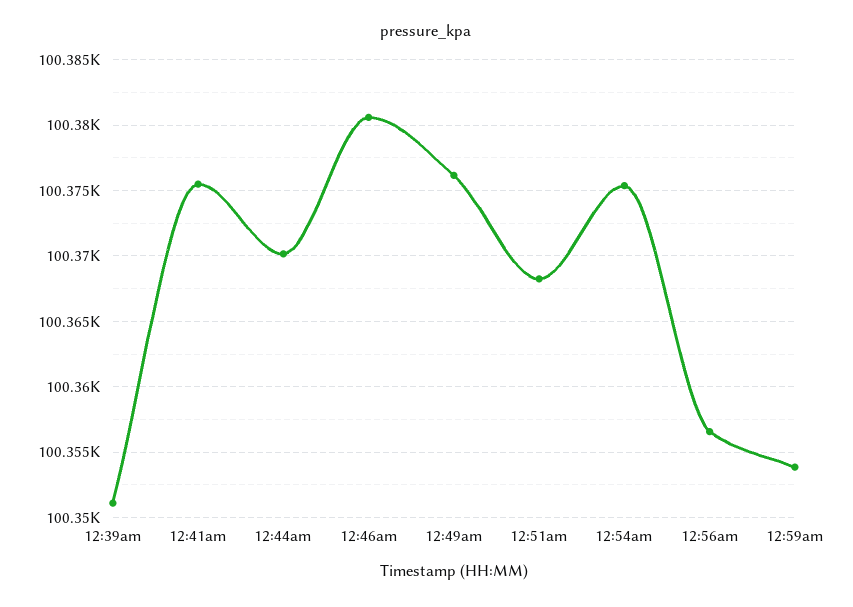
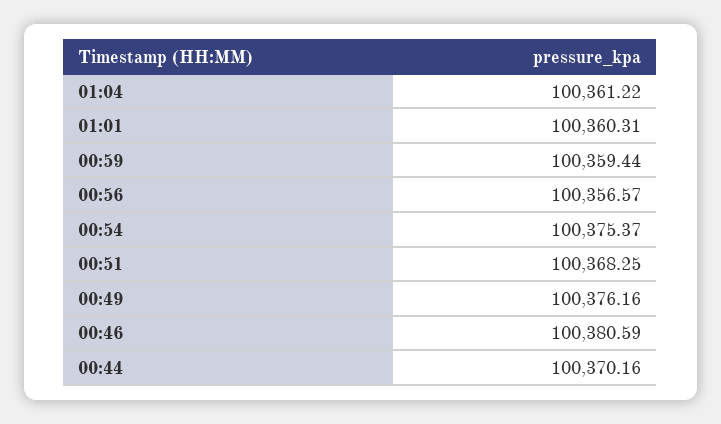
12:39am: 100351 -> none
12:41am: 100375.5 -> none
12:59am: 100354 -> 100359.44
01:04: none -> 100361.22
01:01: none -> 100360.31

